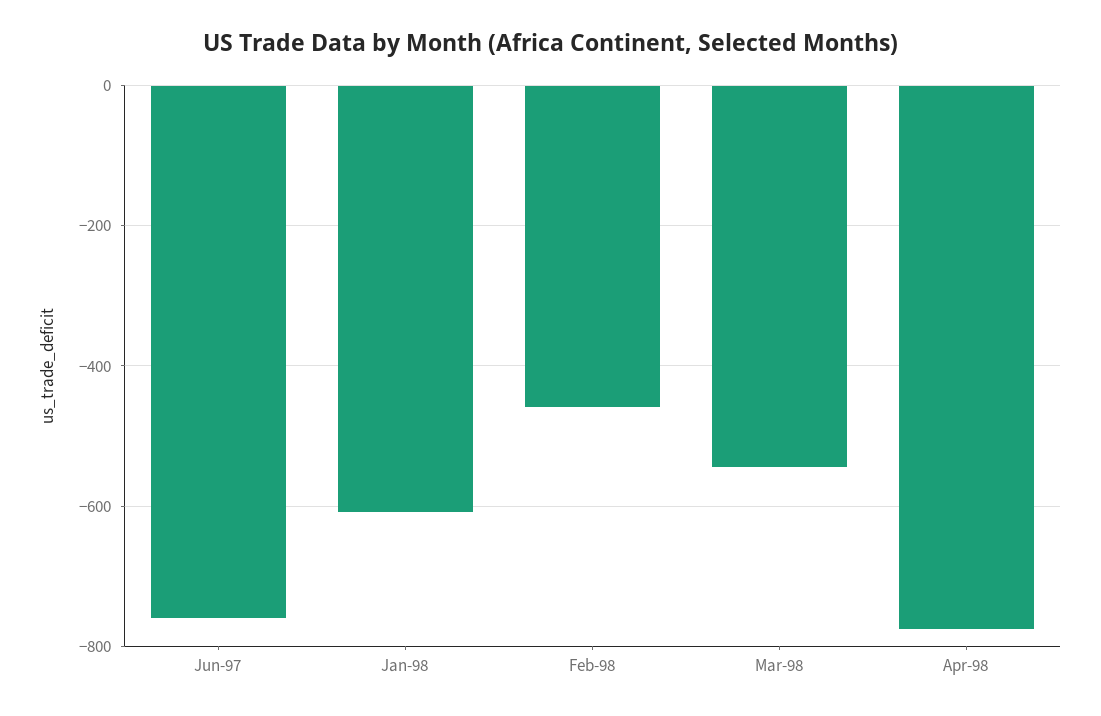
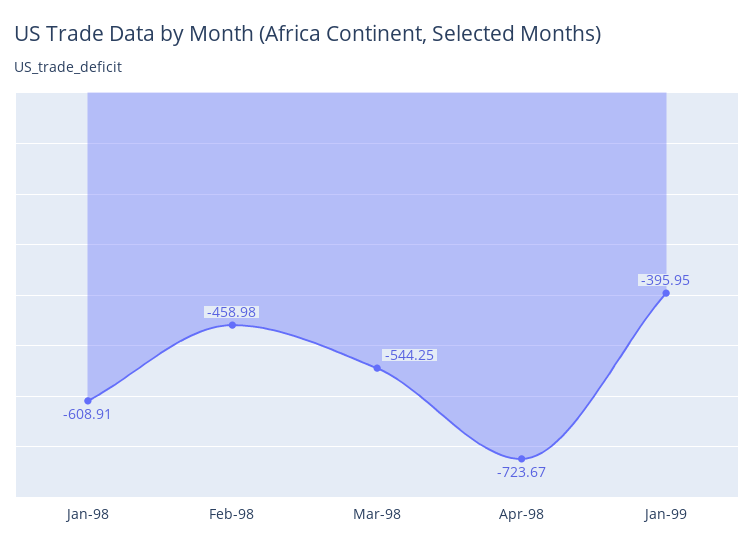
Jun-97: -760 -> none
Apr-98: -780 -> -723.67
Jan-99: none -> -395.95

